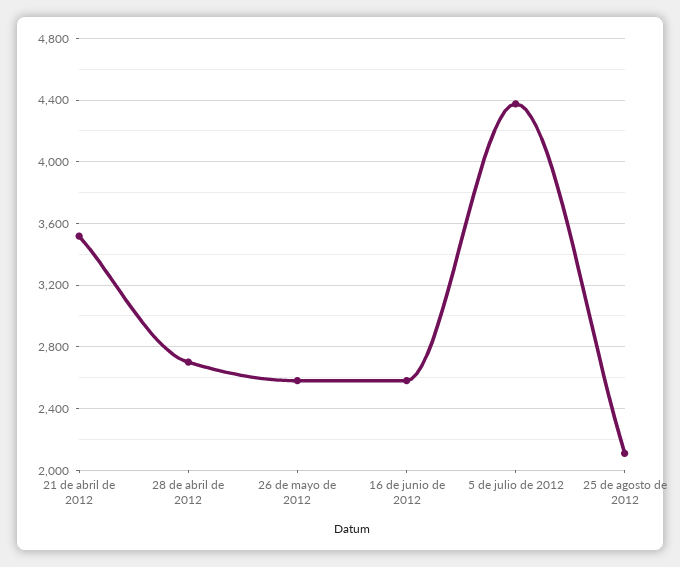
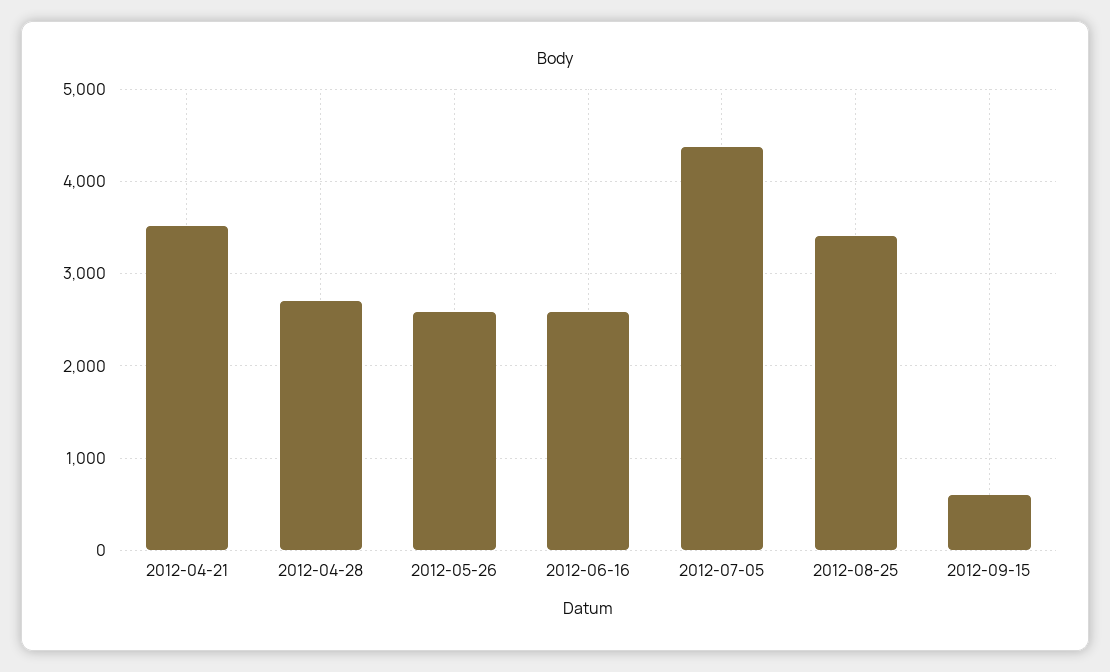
25 de agosto de 2012: 2100 -> 3400
2012-09-15: none -> 600

